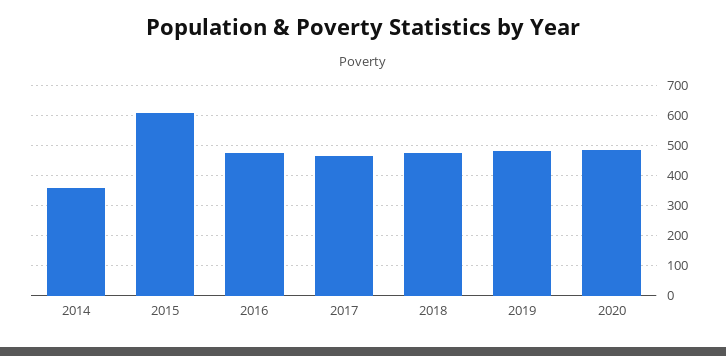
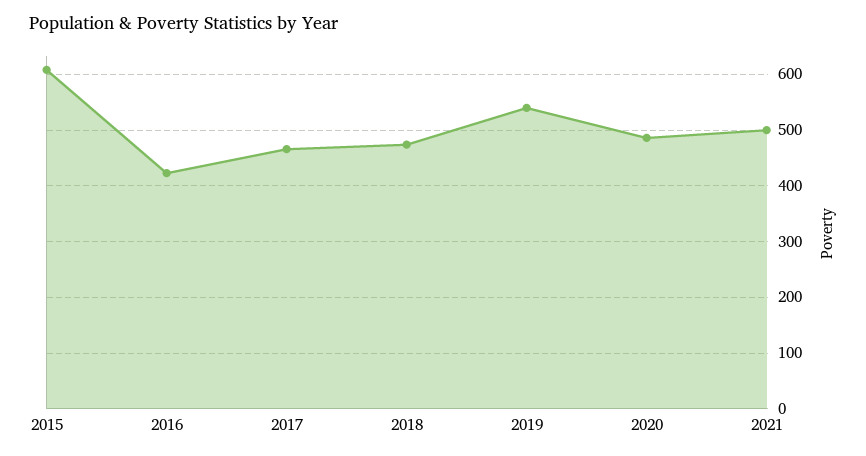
2014: 360 -> none
2016: 480 -> 420
2019: 480 -> 540
2021: none -> 500

